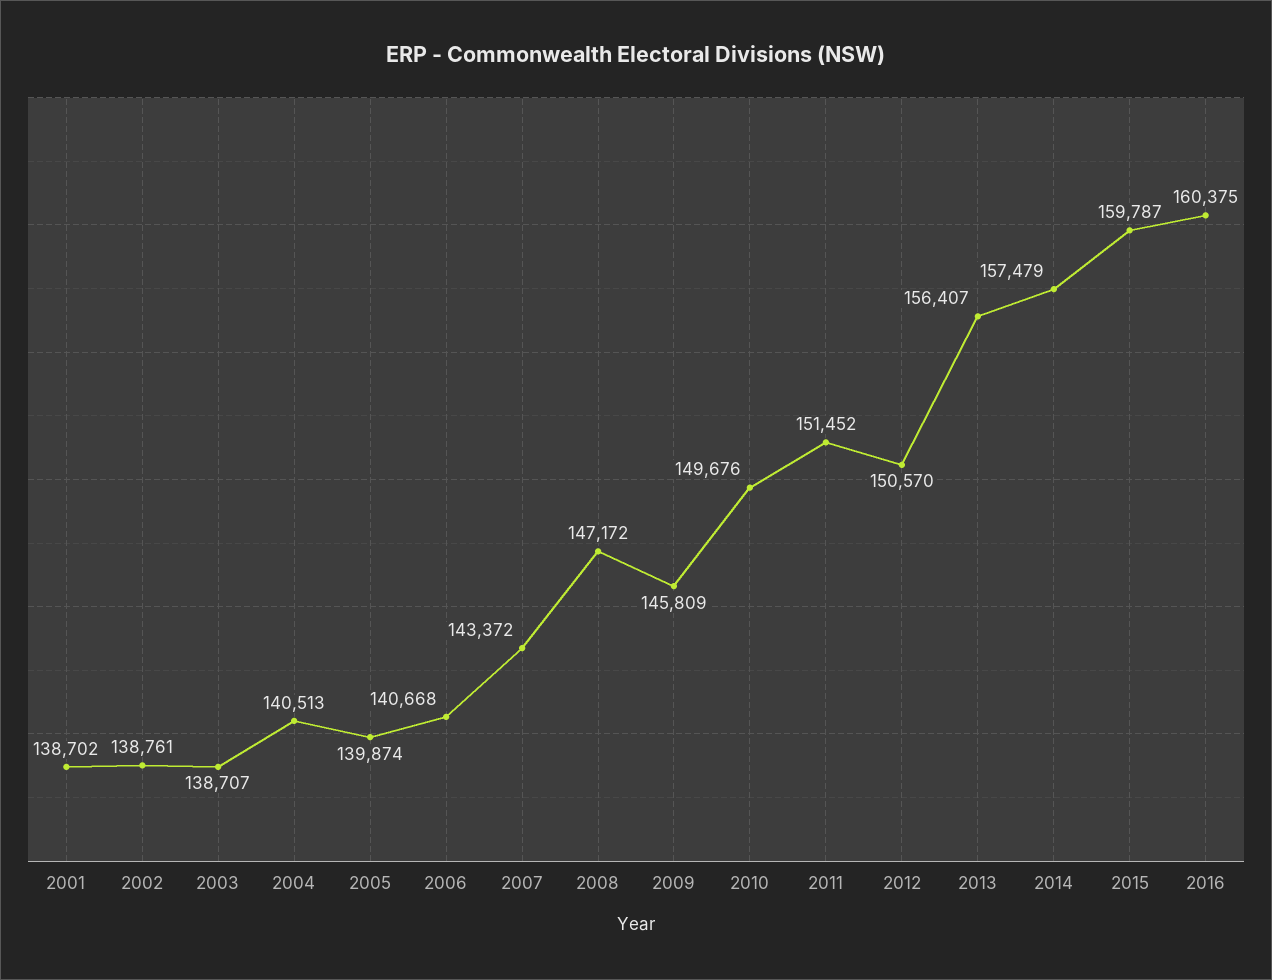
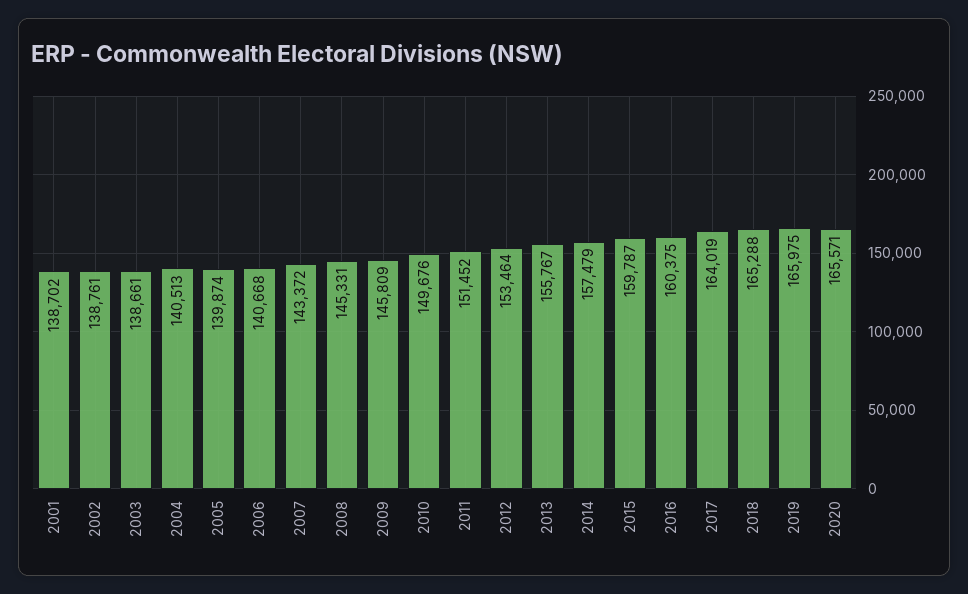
2003: 138707 -> 138661
2008: 147172 -> 145331
2012: 150570 -> 153464
2013: 156407 -> 155767
2017: none -> 164019
2018: none -> 165288
2019: none -> 165975
2020: none -> 165571

